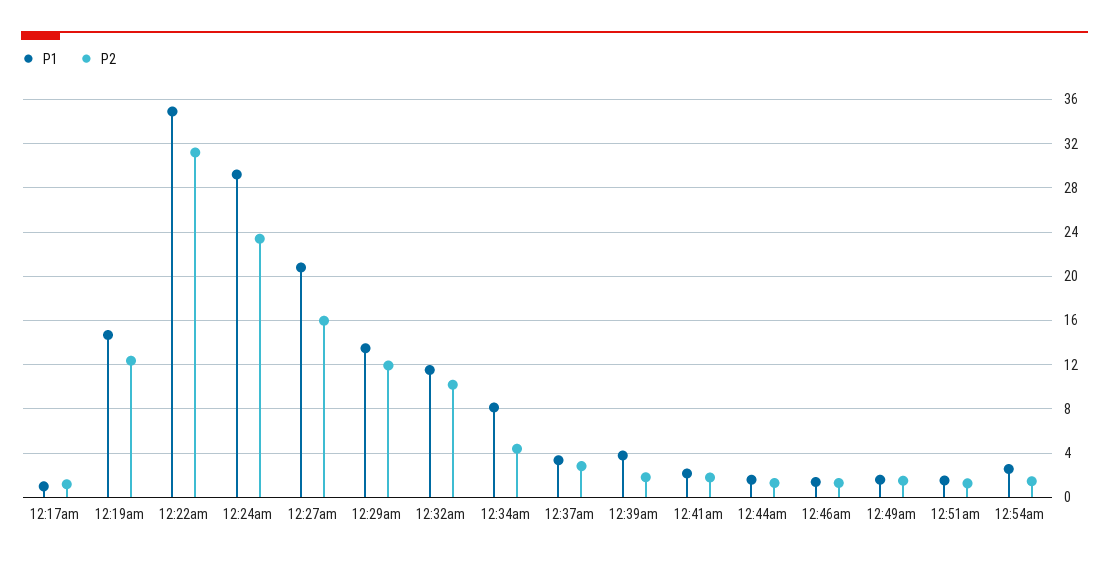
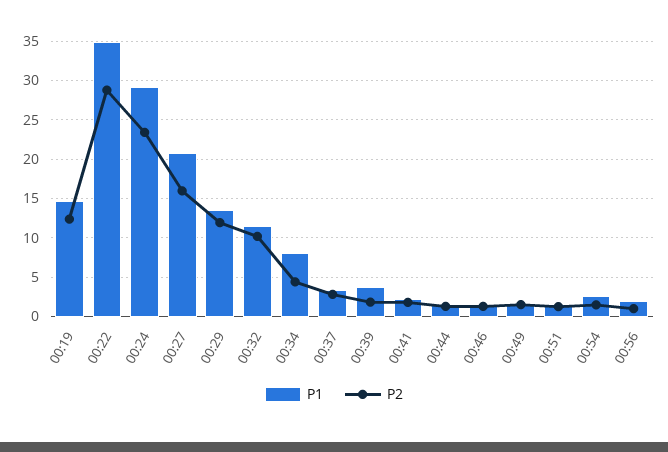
P1, 12:17am: 1 -> none
P2, 12:17am: 1 -> none
P2, 12:22am: 31 -> 29
P1, 00:56: none -> 2
P2, 00:56: none -> 1

